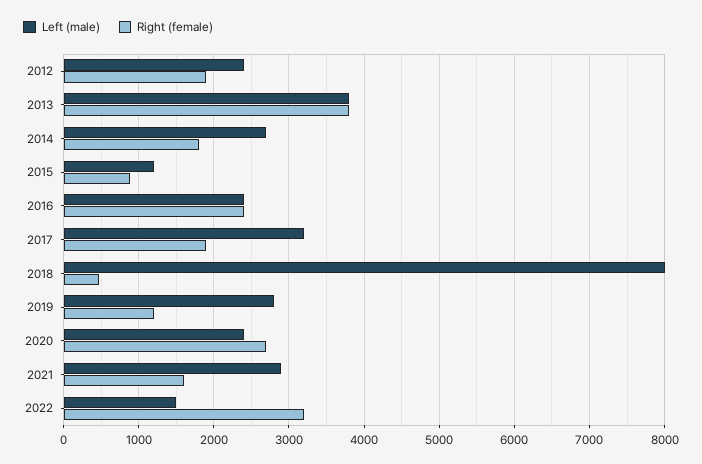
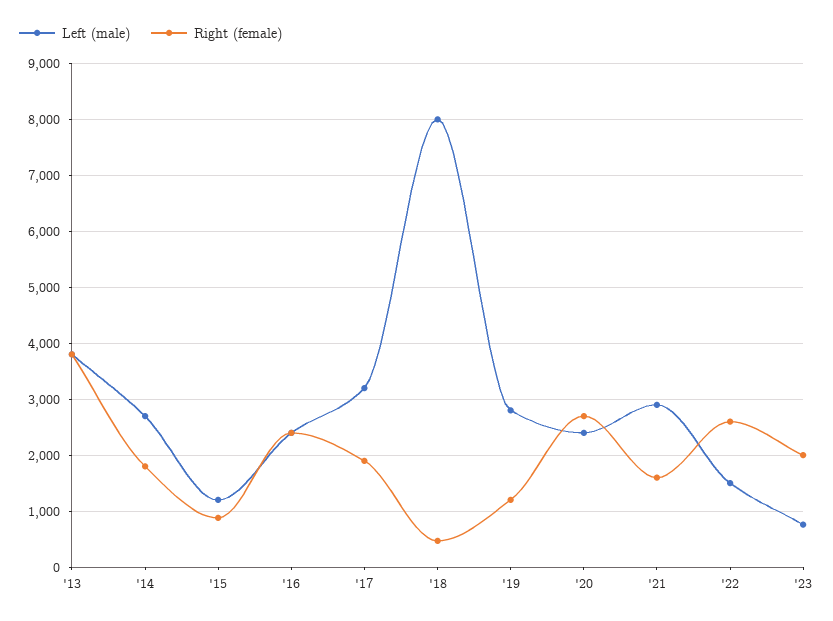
Left (male), 2012: 2400 -> none
Right (female), 2012: 1900 -> none
Right (female), 2022: 3200 -> 2600
Left (male), '23: none -> 800
Right (female), '23: none -> 2000

